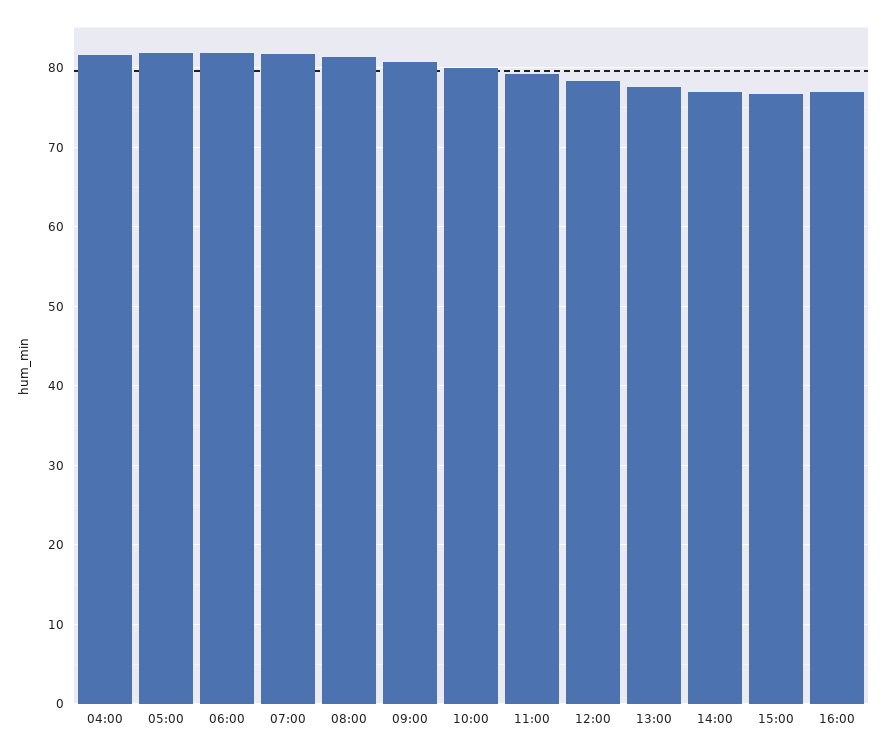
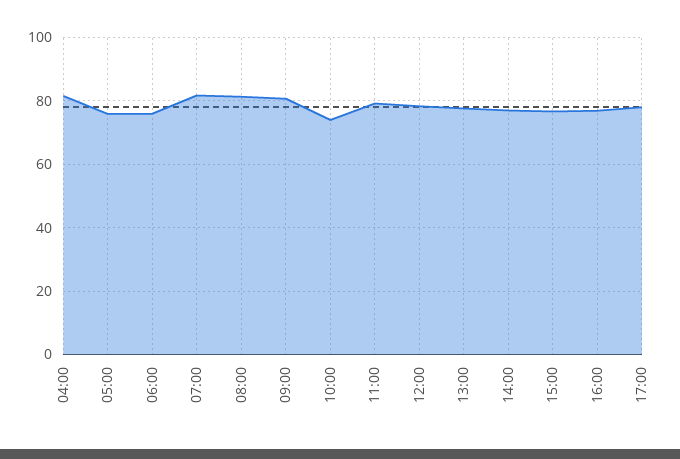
05:00: 82 -> 76
06:00: 82 -> 76
10:00: 80 -> 74
17:00: none -> 78

